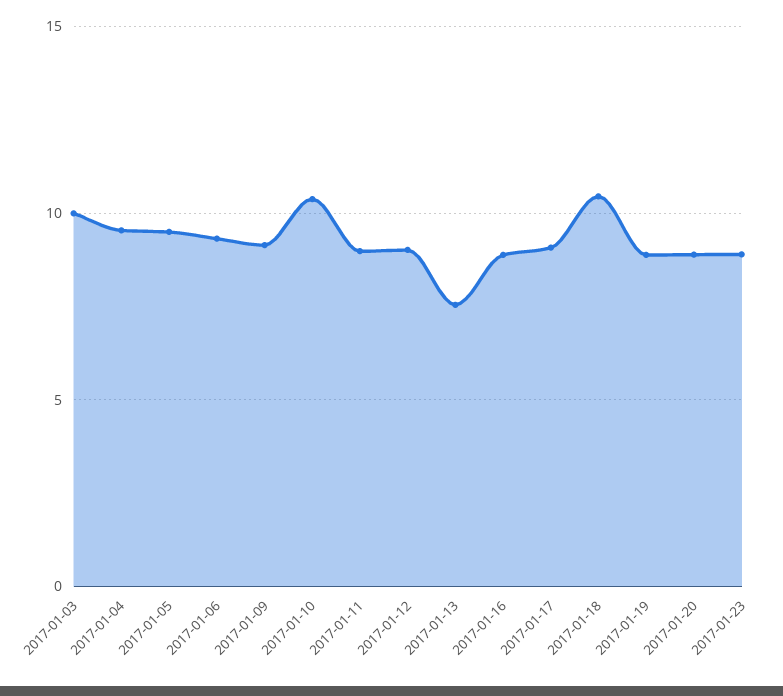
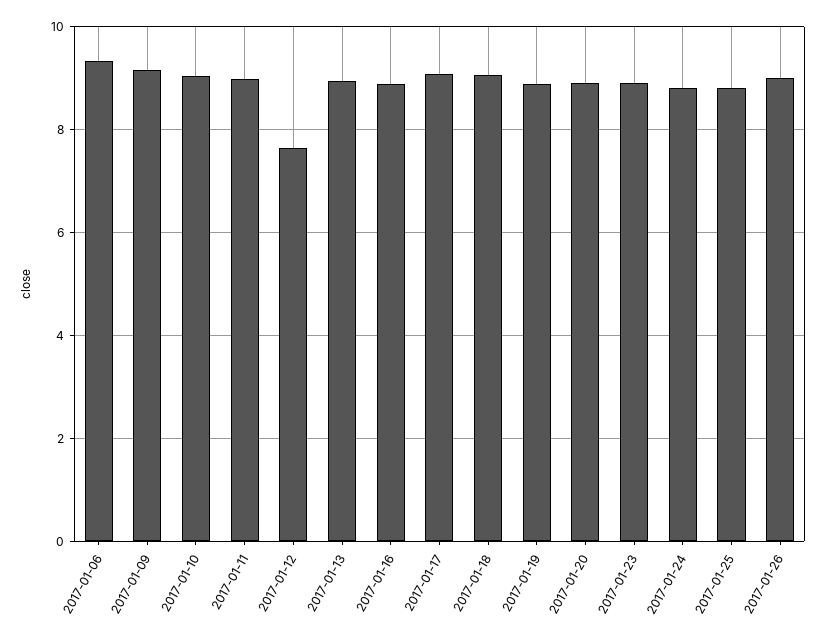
2017-01-03: 10 -> none
2017-01-04: 9.5 -> none
2017-01-05: 9.5 -> none
2017-01-10: 10.5 -> 9
2017-01-12: 9 -> 7.6
2017-01-13: 7.5 -> 9
2017-01-18: 10.5 -> 9
2017-01-24: none -> 8.8
2017-01-25: none -> 8.8
2017-01-26: none -> 9

